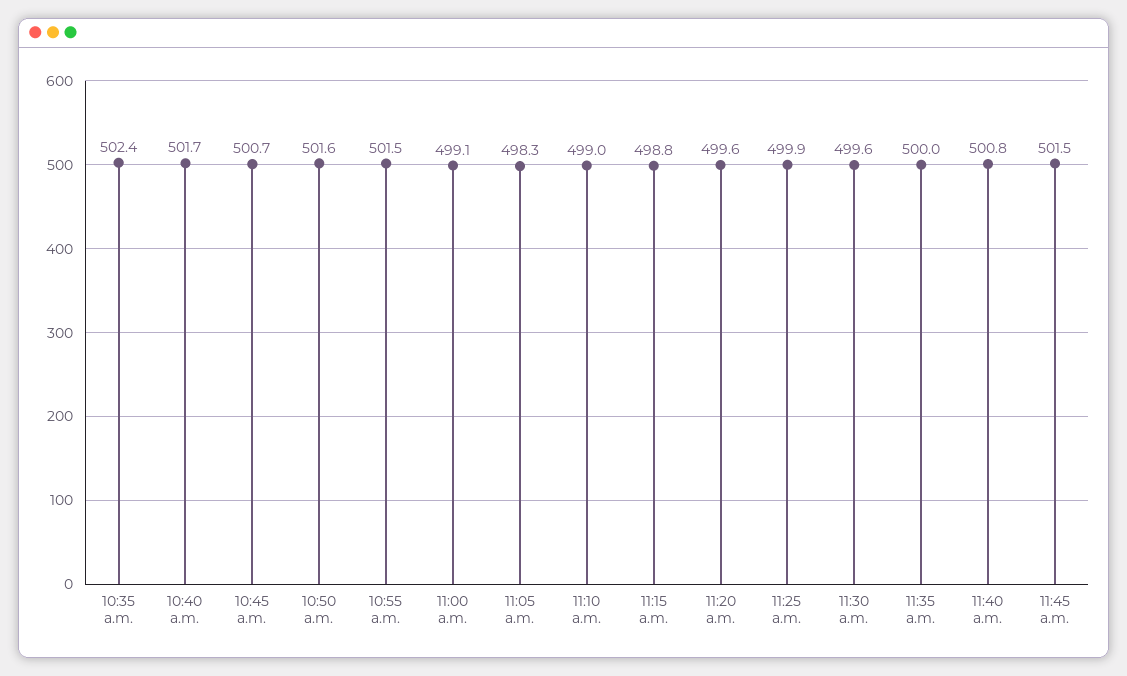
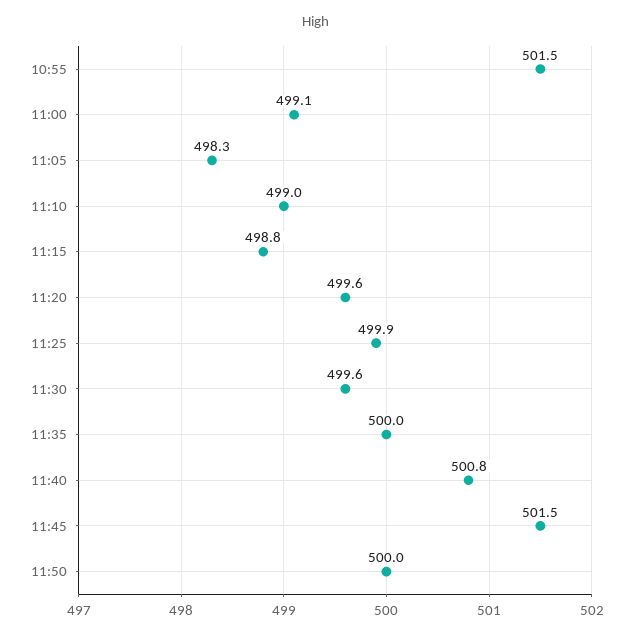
10:35 a.m.: 502.4 -> none
10:40 a.m.: 501.7 -> none
10:45 a.m.: 500.7 -> none
10:50 a.m.: 501.6 -> none
11:50: none -> 500

